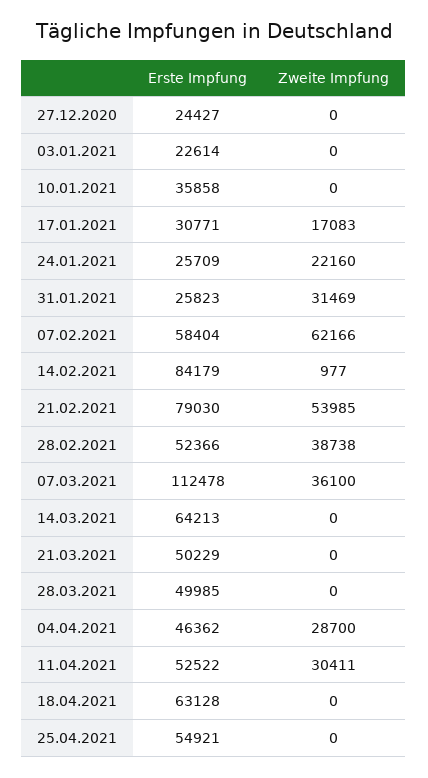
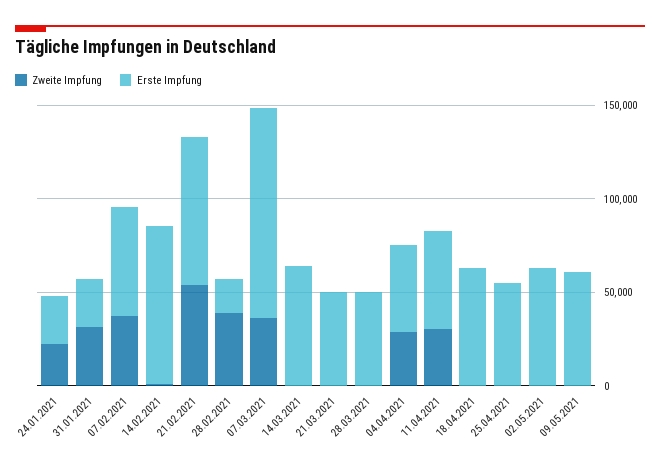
Erste Impfung, 27.12.2020: 24427 -> none
Zweite Impfung, 27.12.2020: 0 -> none
Erste Impfung, 03.01.2021: 22614 -> none
Zweite Impfung, 03.01.2021: 0 -> none
Erste Impfung, 10.01.2021: 35858 -> none
Zweite Impfung, 10.01.2021: 0 -> none
Erste Impfung, 17.01.2021: 30771 -> none
Zweite Impfung, 17.01.2021: 17083 -> none
Zweite Impfung, 07.02.2021: 62166 -> 40000
Erste Impfung, 28.02.2021: 52366 -> 20000
Zweite Impfung, 02.05.2021: none -> 0
Erste Impfung, 02.05.2021: none -> 60000
Zweite Impfung, 09.05.2021: none -> 0
Erste Impfung, 09.05.2021: none -> 60000

